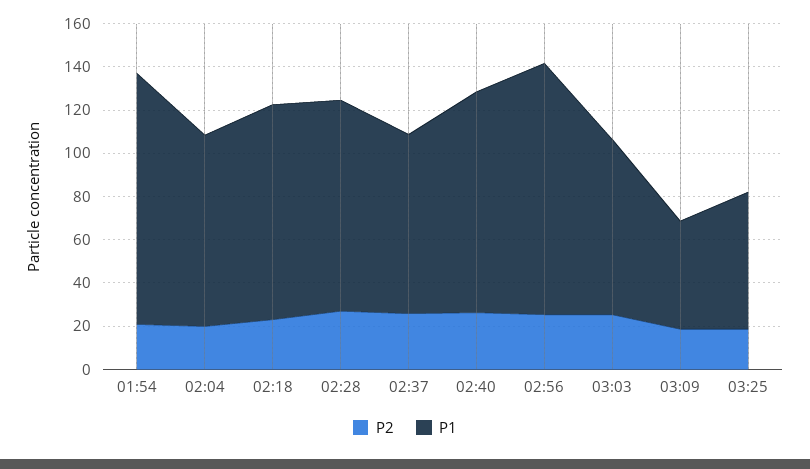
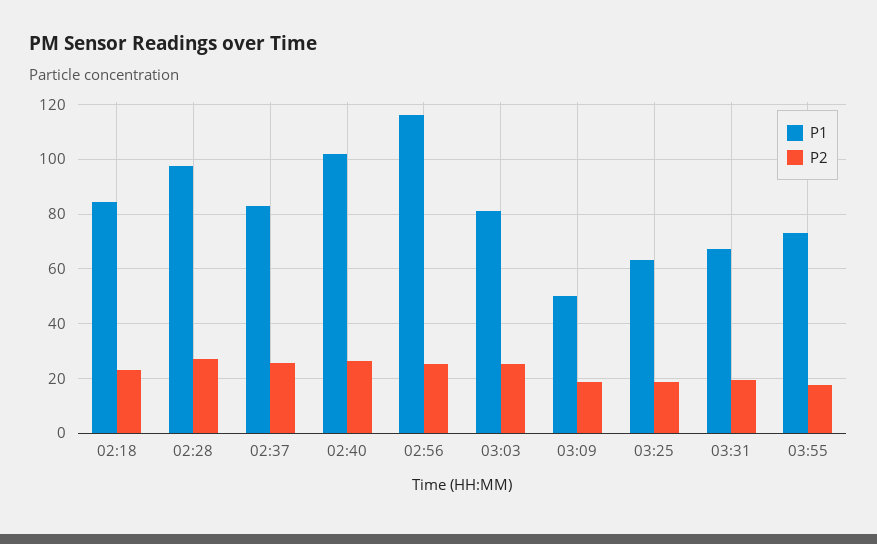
P2, 01:54: 20 -> none
P1, 01:54: 115 -> none
P2, 02:04: 20 -> none
P1, 02:04: 90 -> none
P1, 02:18: 100 -> 85
P1, 03:31: none -> 67.5
P2, 03:31: none -> 20
P1, 03:55: none -> 72.5
P2, 03:55: none -> 17.5

